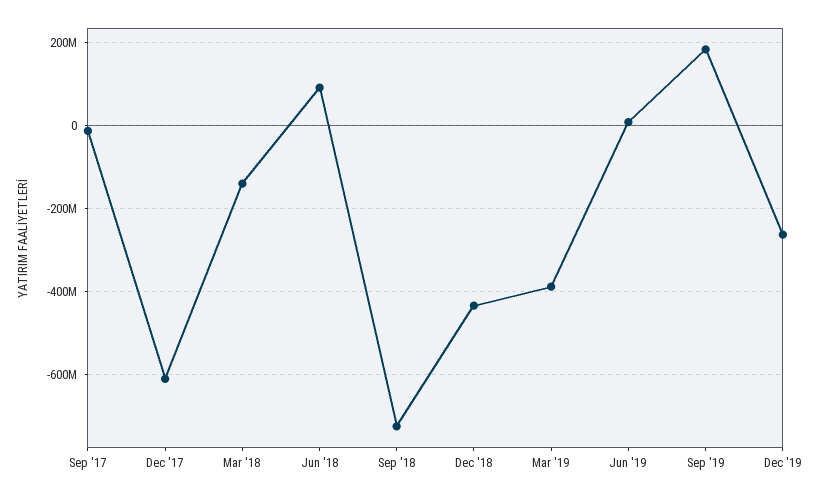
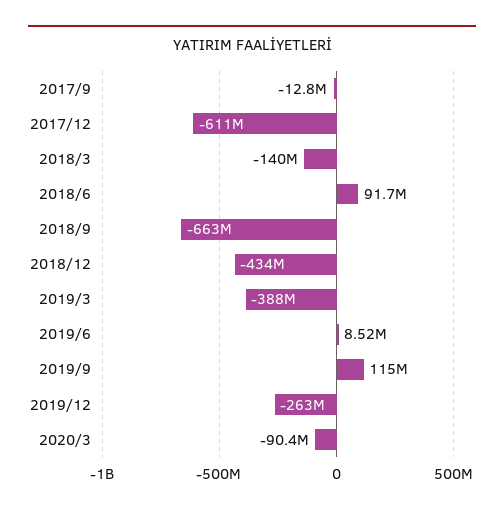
Sep '18: -720000000 -> -663000000
Sep '19: 180000000 -> 115000000
2020/3: none -> -90400000

